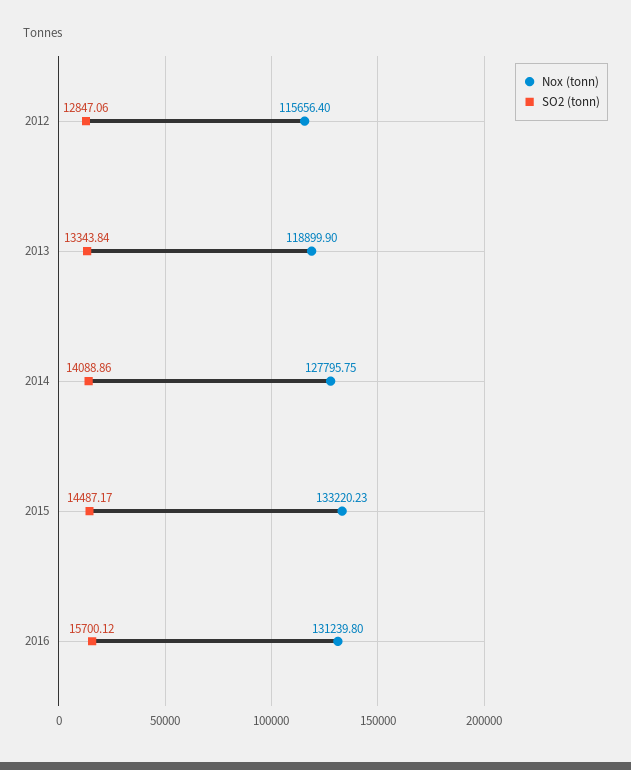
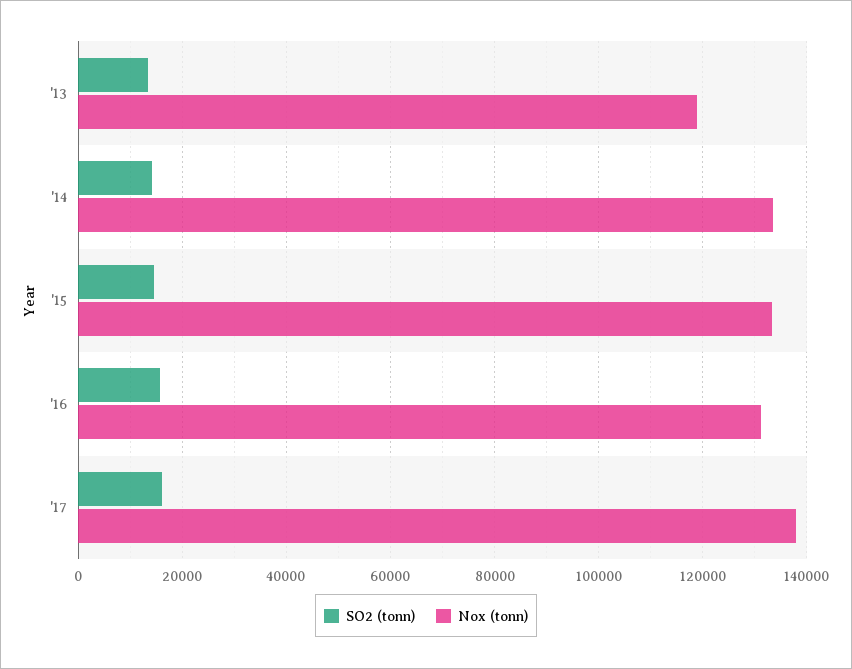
Nox (tonn), 2012: 115656.4 -> none
SO2 (tonn), 2012: 12847.06 -> none
Nox (tonn), 2014: 127795.75 -> 134000
SO2 (tonn), '17: none -> 16000
Nox (tonn), '17: none -> 138000

